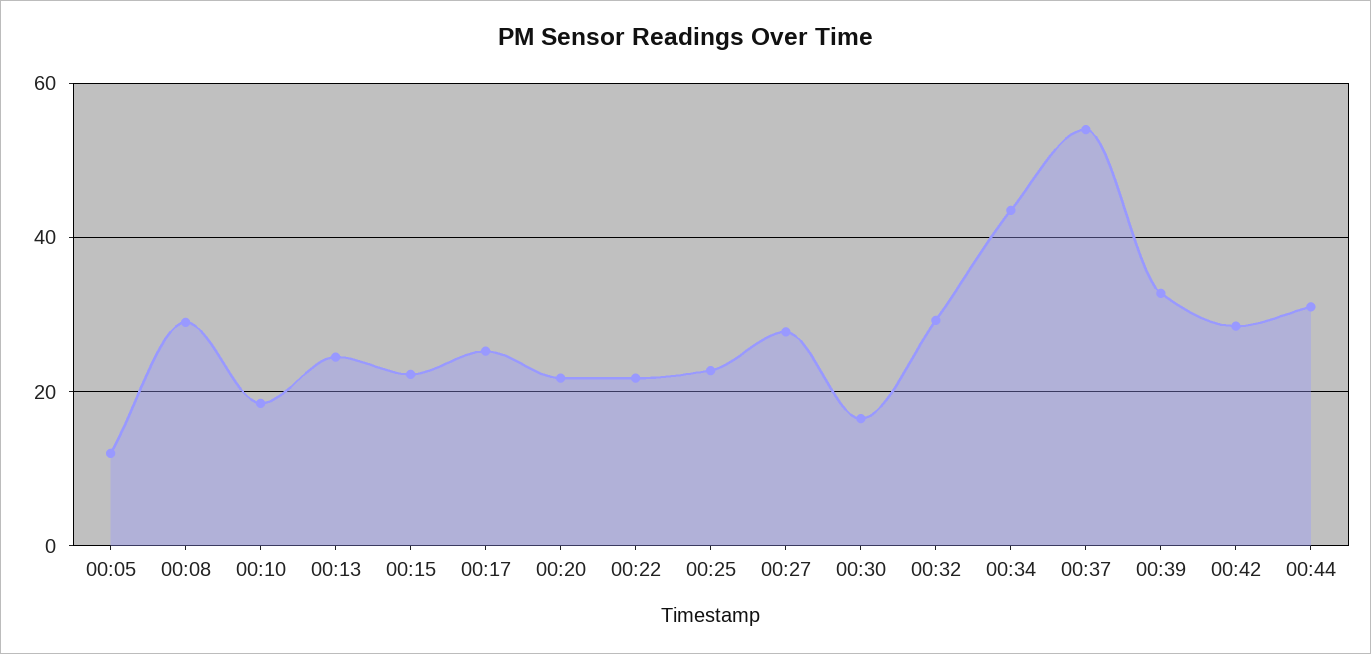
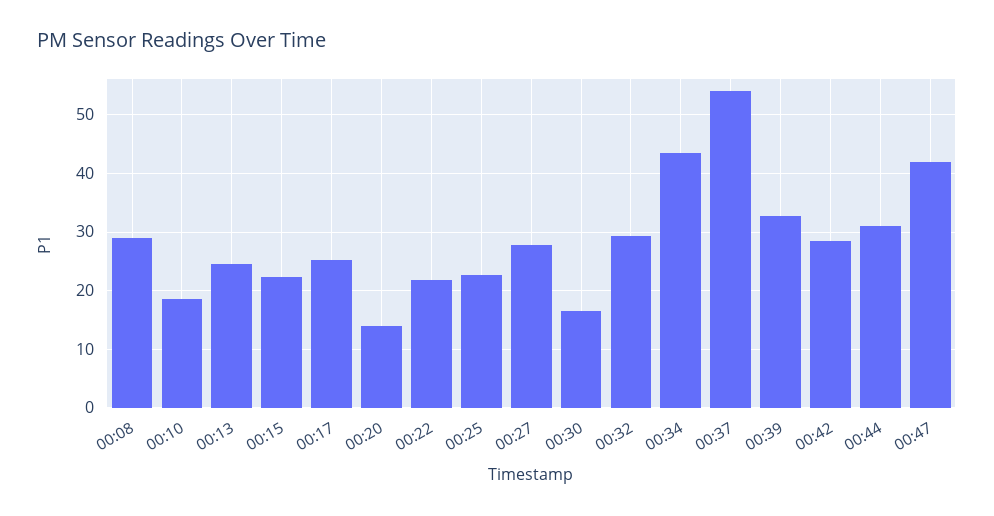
00:05: 12 -> none
00:20: 22 -> 14
00:47: none -> 42

